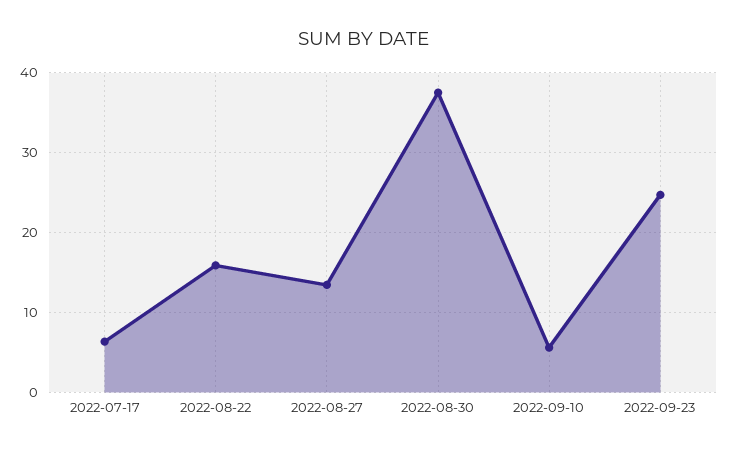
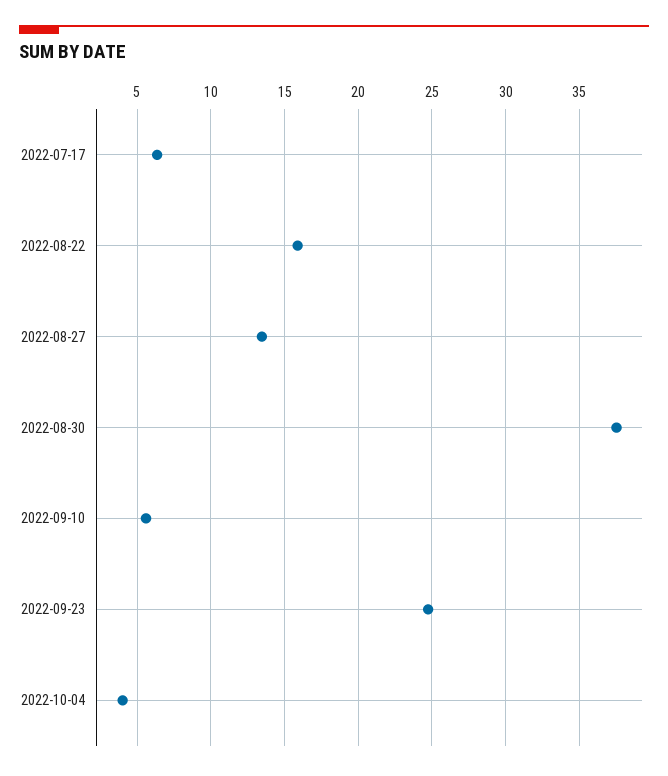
2022-10-04: none -> 4

